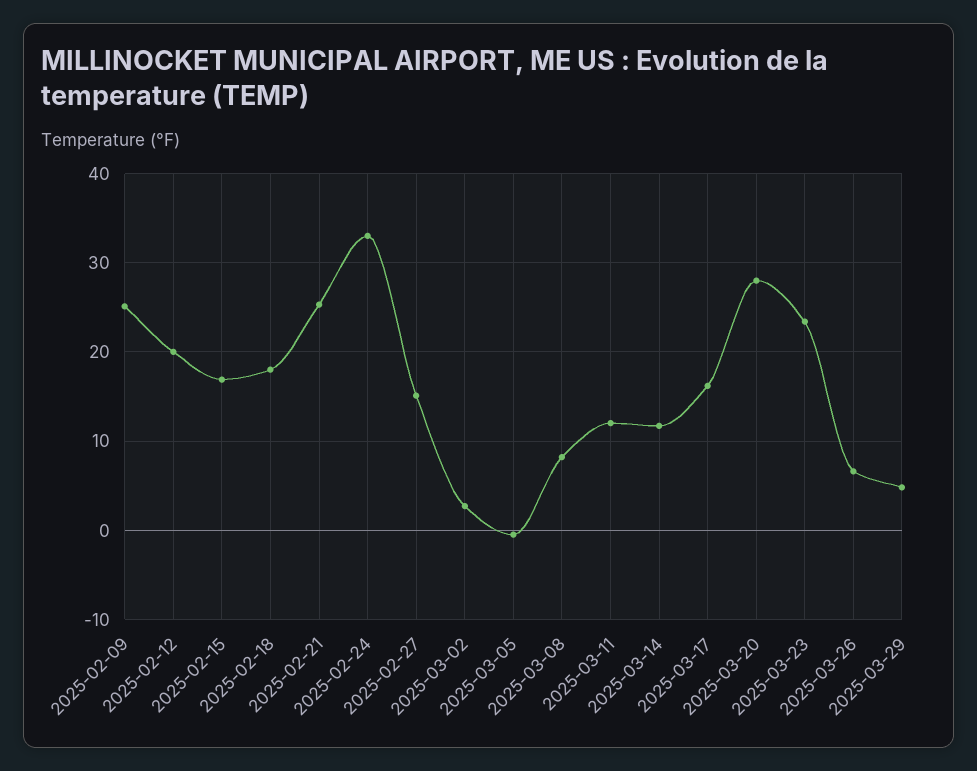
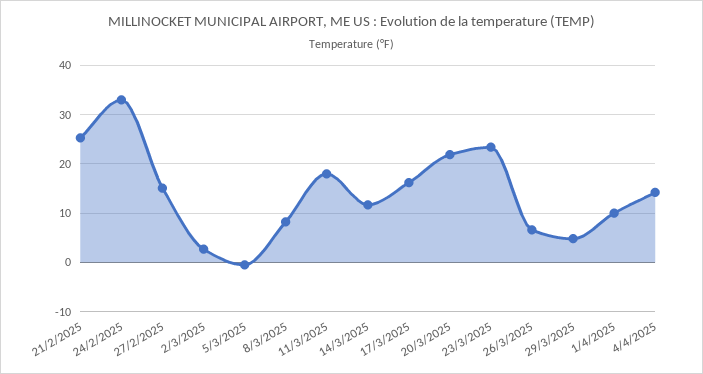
2025-02-09: 25 -> none
2025-02-12: 20 -> none
2025-02-15: 17 -> none
2025-02-18: 18 -> none
2025-03-11: 12 -> 18
2025-03-20: 28 -> 22
1/4/2025: none -> 10
4/4/2025: none -> 14

